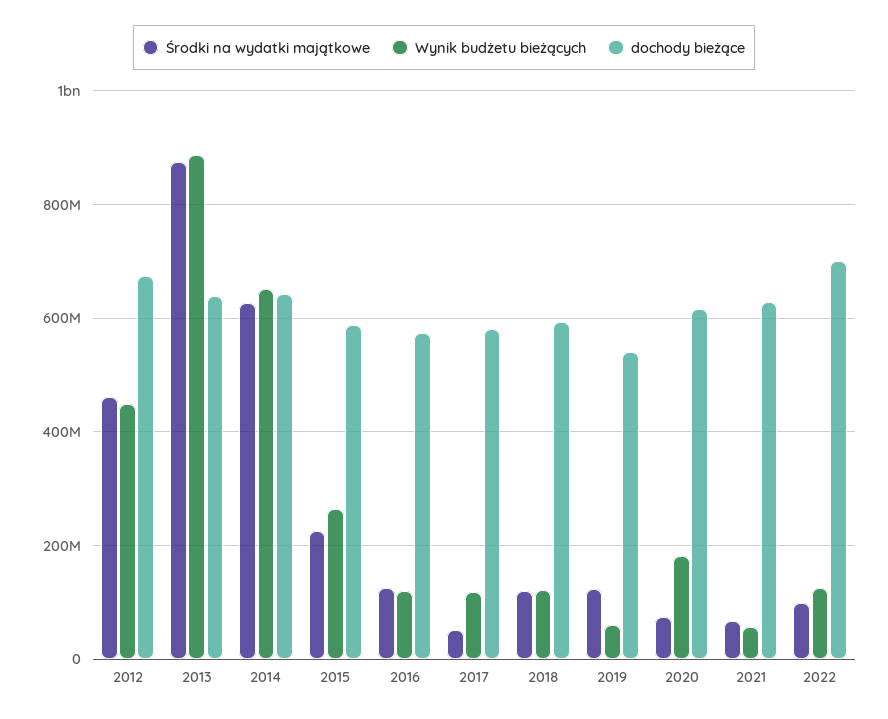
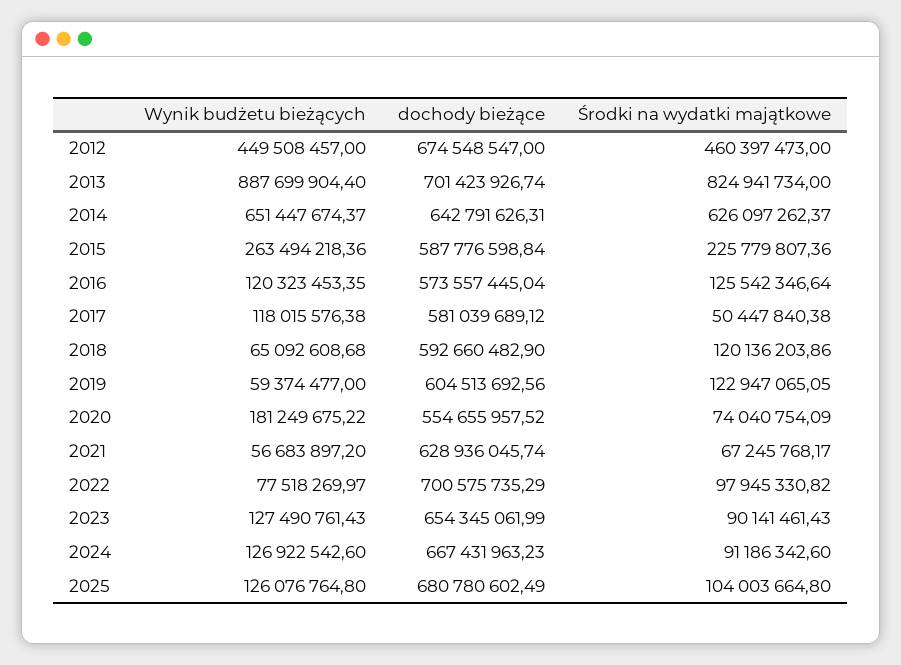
Środki na wydatki majątkowe, 2013: 880000000 -> 824941734
dochody bieżące, 2013: 640000000 -> 701423926.74
Wynik budżetu bieżących, 2018: 120000000 -> 65092608.68
dochody bieżące, 2019: 540000000 -> 604513692.56
dochody bieżące, 2020: 620000000 -> 554655957.52
Wynik budżetu bieżących, 2022: 120000000 -> 77518269.97
Wynik budżetu bieżących, 2023: none -> 127490761.43
dochody bieżące, 2023: none -> 654345061.99
Środki na wydatki majątkowe, 2023: none -> 90141461.43
Wynik budżetu bieżących, 2024: none -> 126922542.6
dochody bieżące, 2024: none -> 667431963.23
Środki na wydatki majątkowe, 2024: none -> 91186342.6
Wynik budżetu bieżących, 2025: none -> 126076764.8
dochody bieżące, 2025: none -> 680780602.49
Środki na wydatki majątkowe, 2025: none -> 104003664.8

